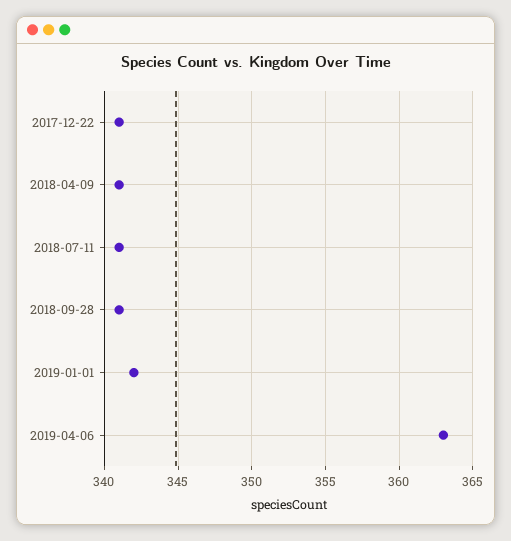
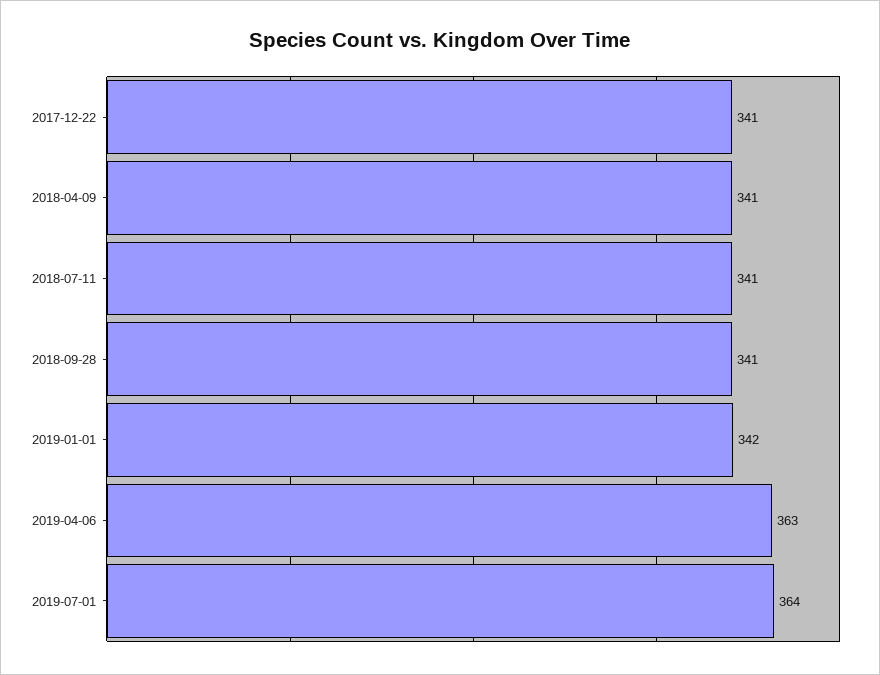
2019-07-01: none -> 364

